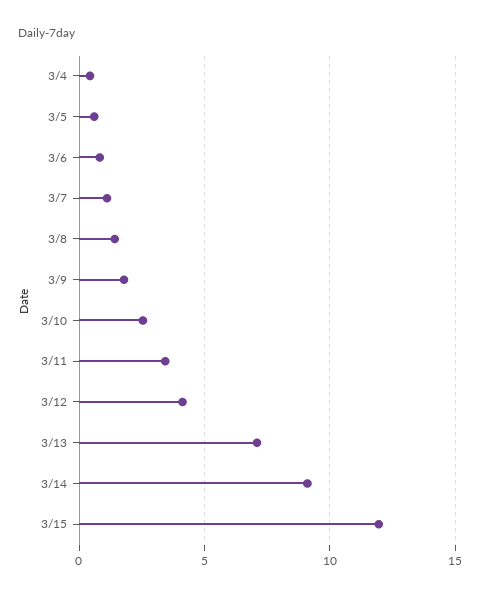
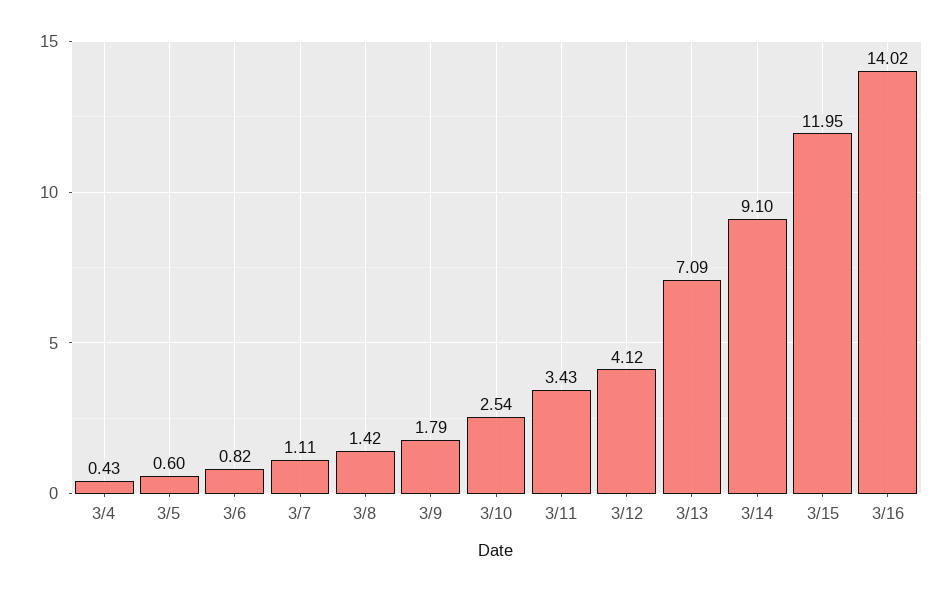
3/16: none -> 14.02

